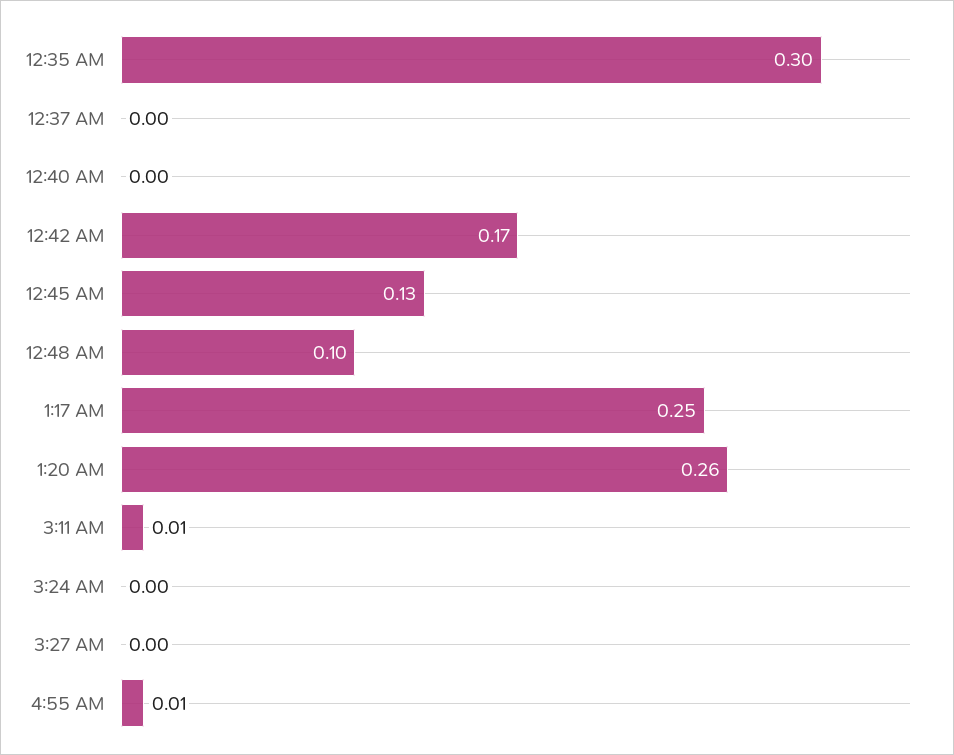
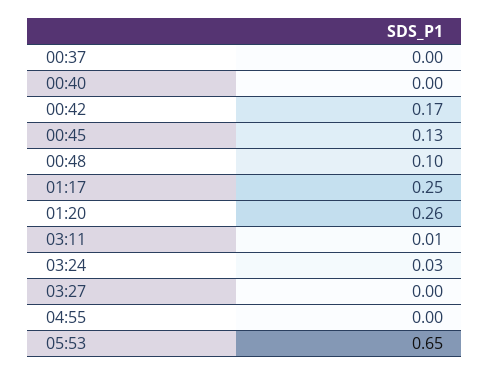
12:35 AM: 0.3 -> none
3:24 AM: 0 -> 0.03
4:55 AM: 0.01 -> 0
05:53: none -> 0.65

